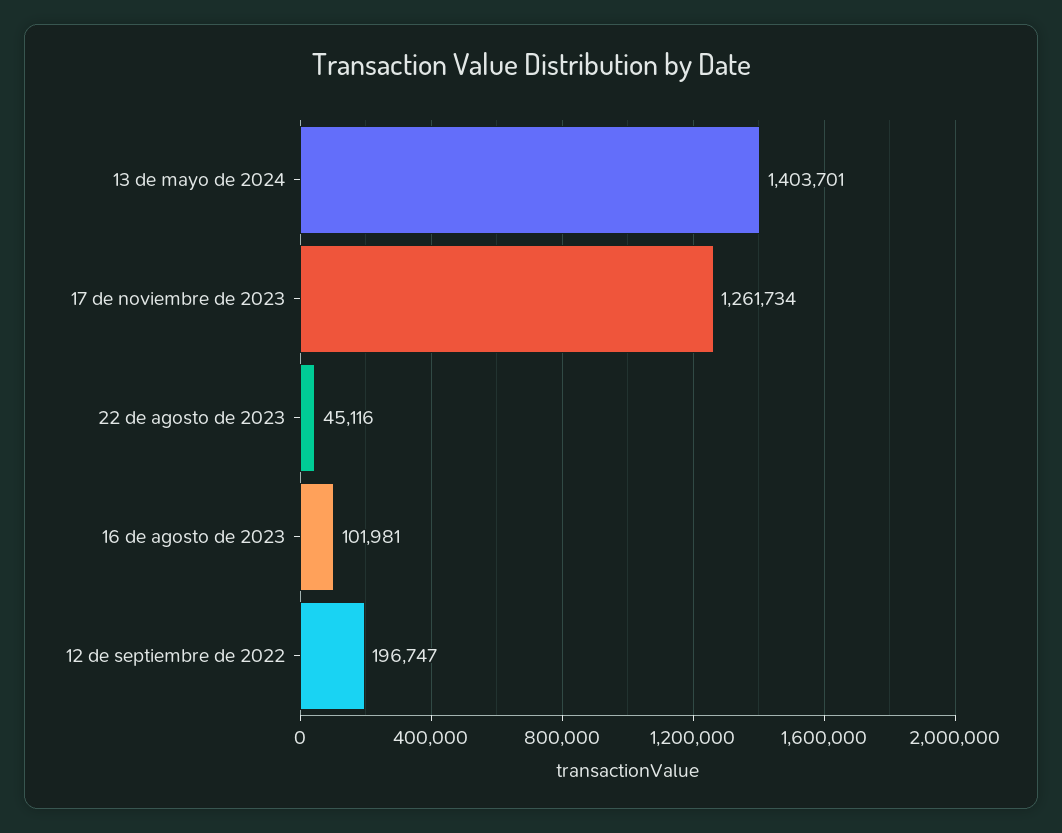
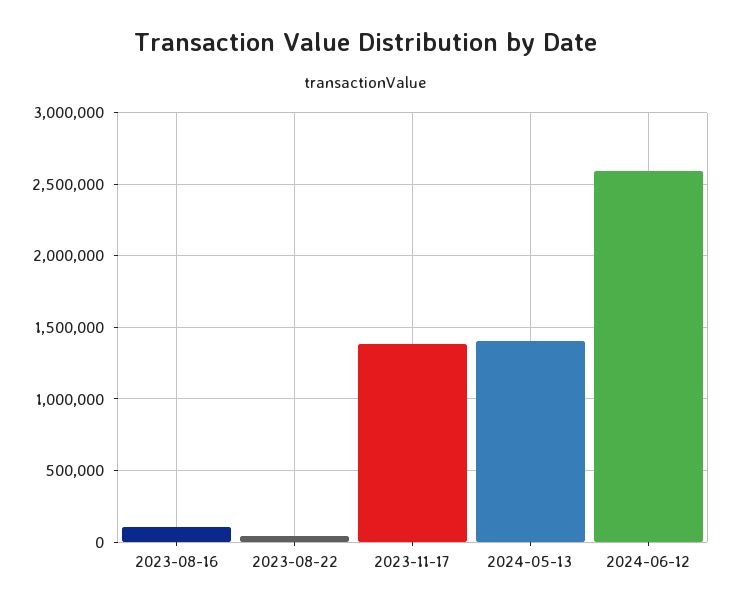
17 de noviembre de 2023: 1261734 -> 1400000
12 de septiembre de 2022: 196747 -> none
2024-06-12: none -> 2600000

